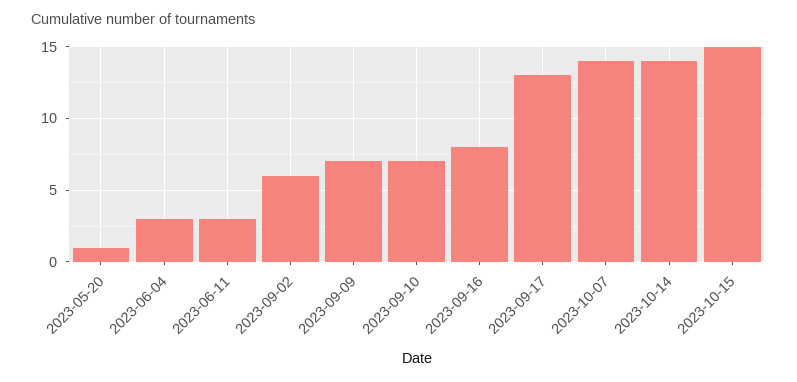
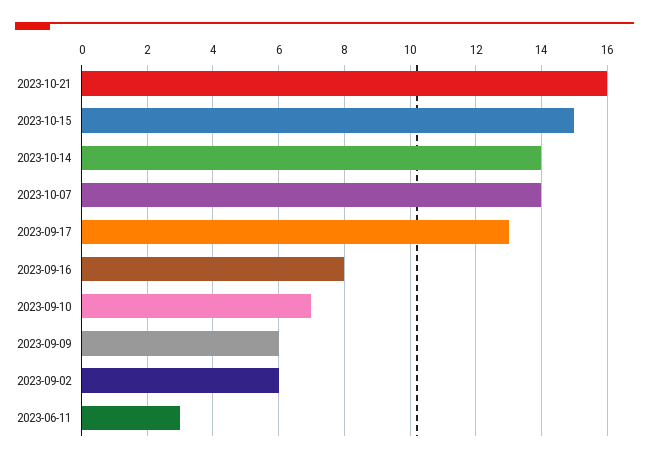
2023-05-20: 1 -> none
2023-06-04: 3 -> none
2023-09-09: 7 -> 6
2023-10-21: none -> 16

